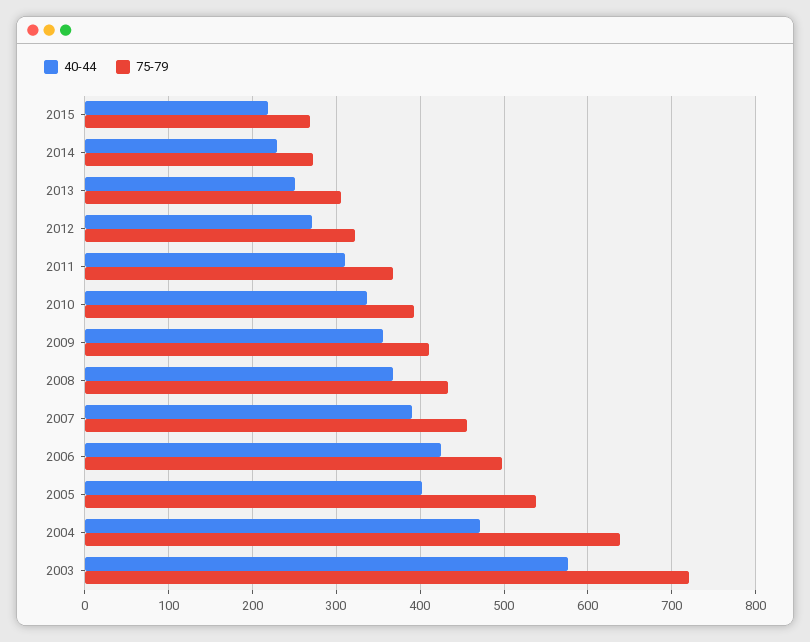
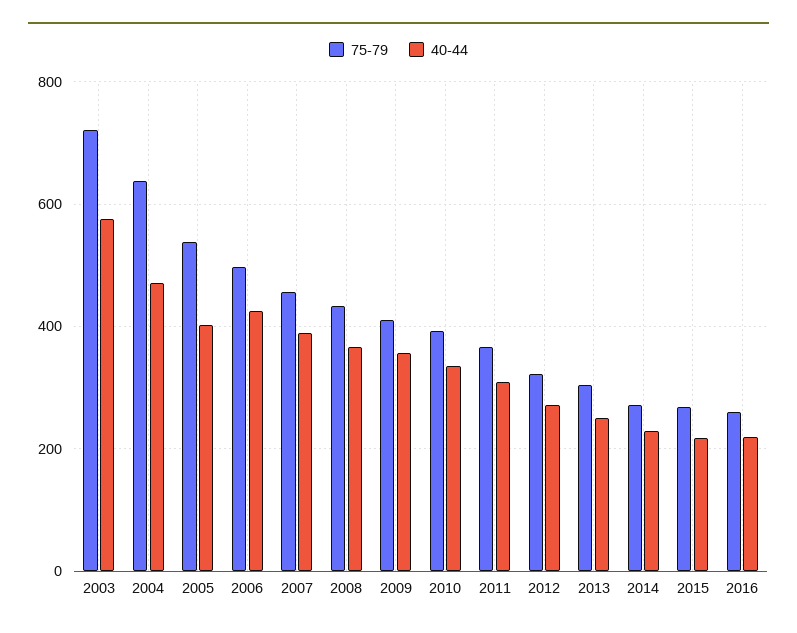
75-79, 2016: none -> 260
40-44, 2016: none -> 220

